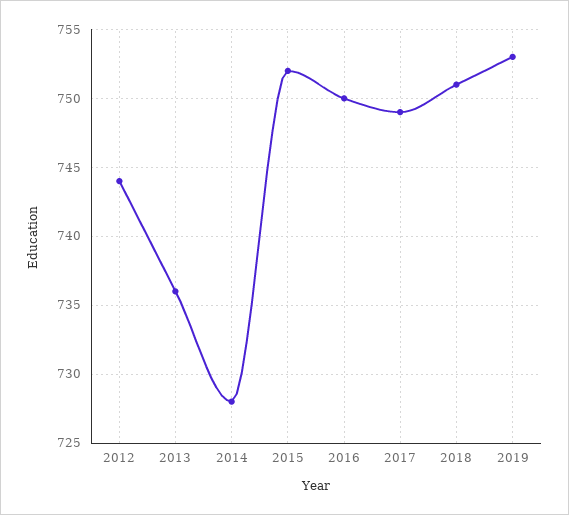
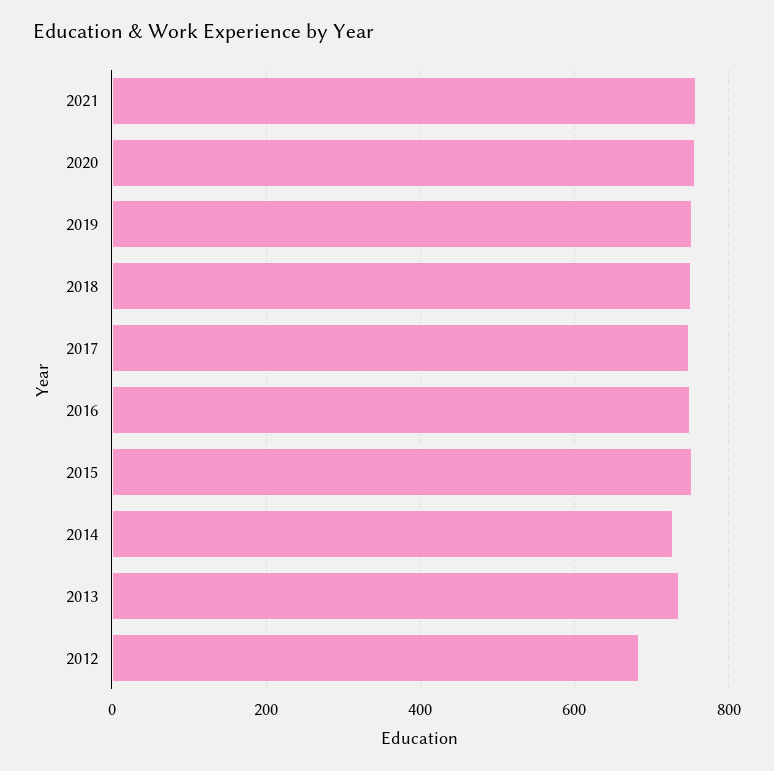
2012: 744 -> 680
2021: none -> 760
2020: none -> 760

